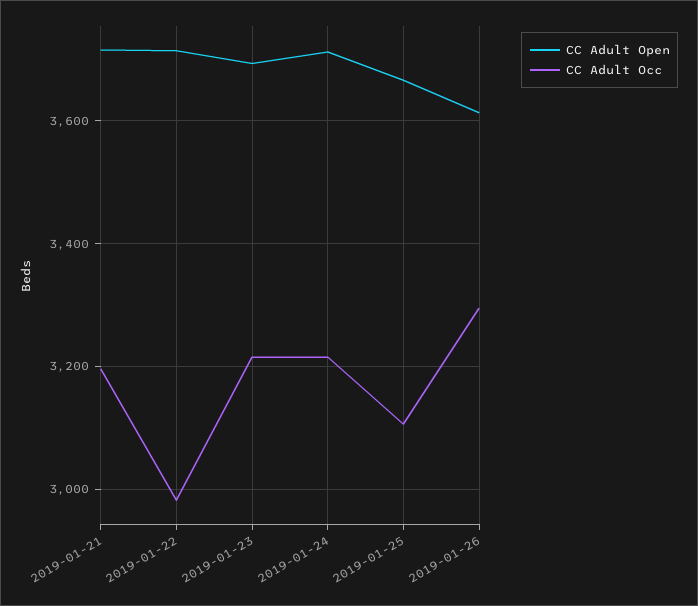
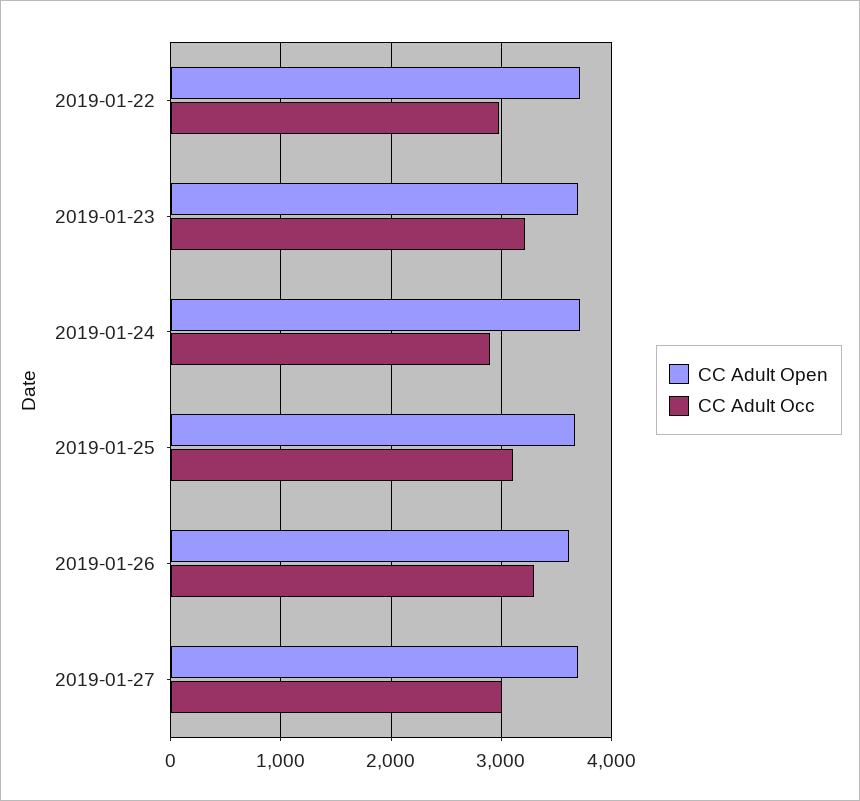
CC Adult Open, 2019-01-21: 3720 -> none
CC Adult Occ, 2019-01-21: 3200 -> none
CC Adult Occ, 2019-01-24: 3220 -> 2900
CC Adult Open, 2019-01-27: none -> 3700
CC Adult Occ, 2019-01-27: none -> 3000

